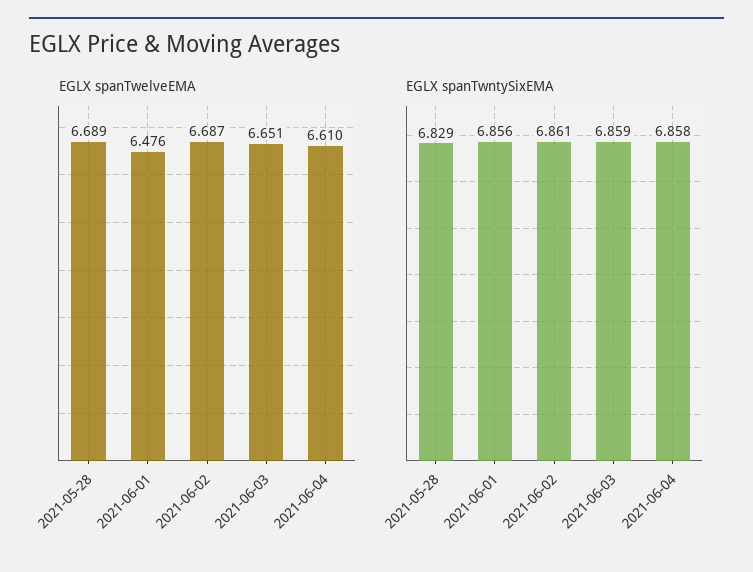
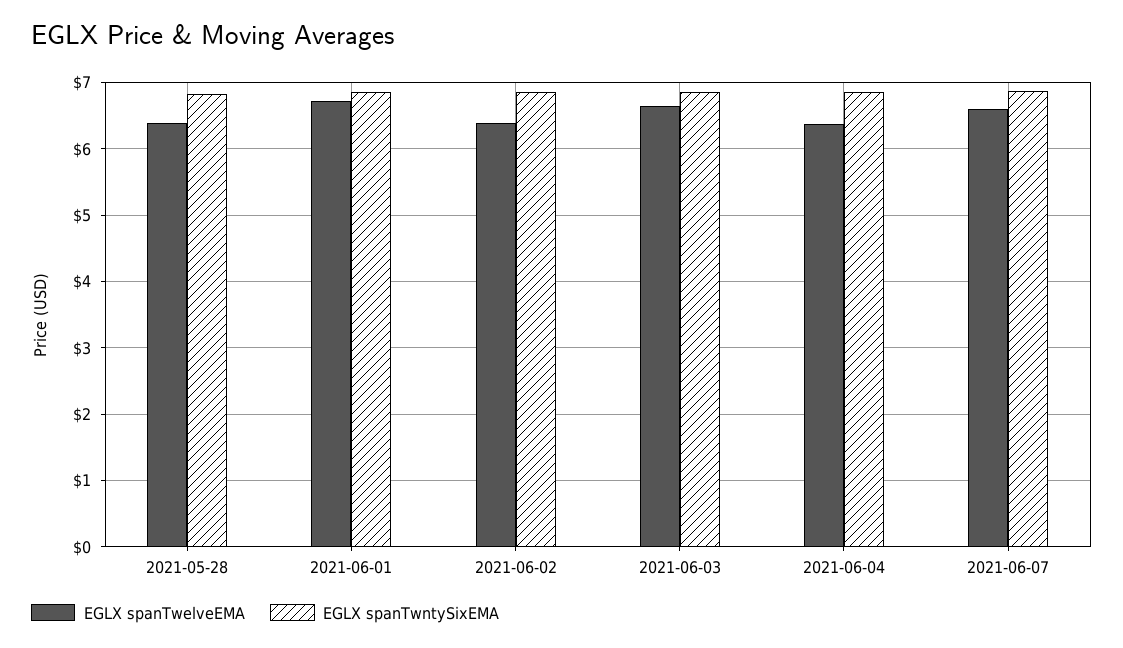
EGLX spanTwelveEMA, 2021-05-28: 6.689 -> 6.4
EGLX spanTwelveEMA, 2021-06-01: 6.476 -> 6.7
EGLX spanTwelveEMA, 2021-06-02: 6.687 -> 6.4
EGLX spanTwelveEMA, 2021-06-04: 6.61 -> 6.4
EGLX spanTwelveEMA, 2021-06-07: none -> 6.6
EGLX spanTwntySixEMA, 2021-06-07: none -> 6.9

